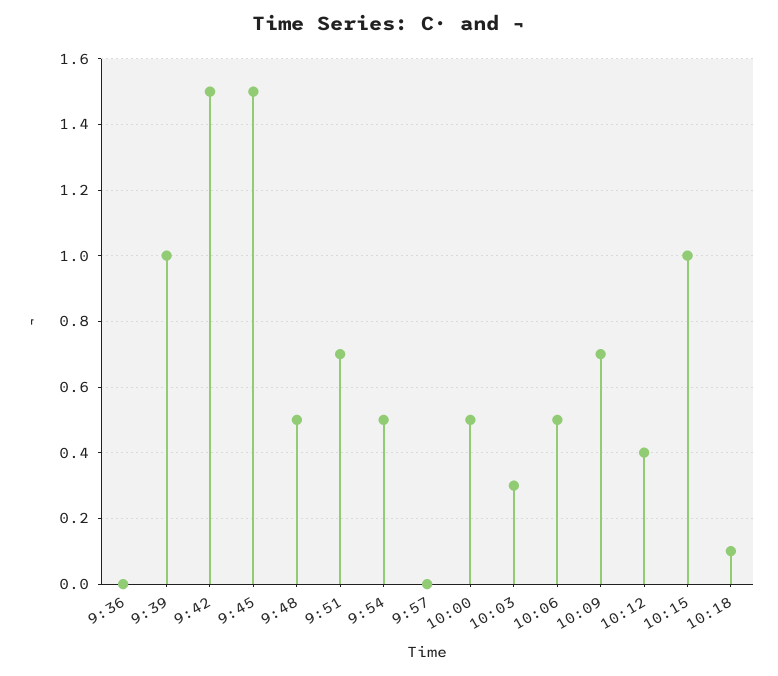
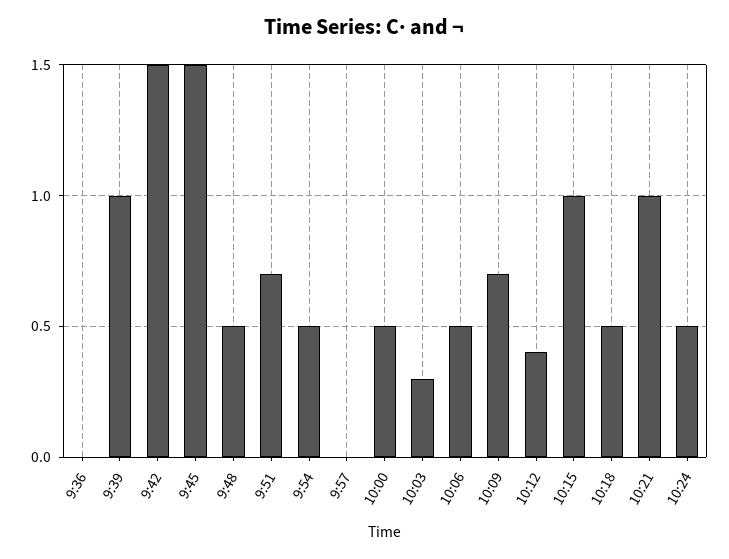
10:18: 0.1 -> 0.5
10:21: none -> 1
10:24: none -> 0.5

